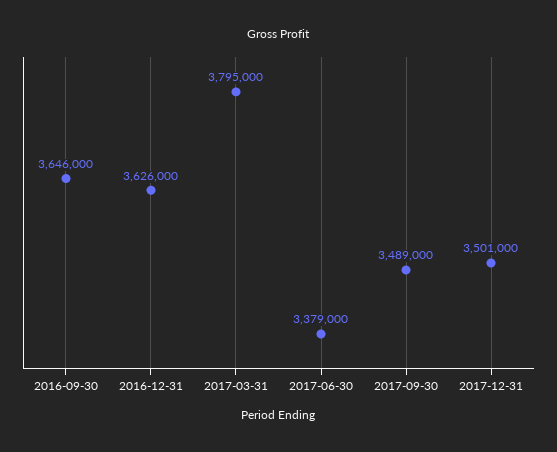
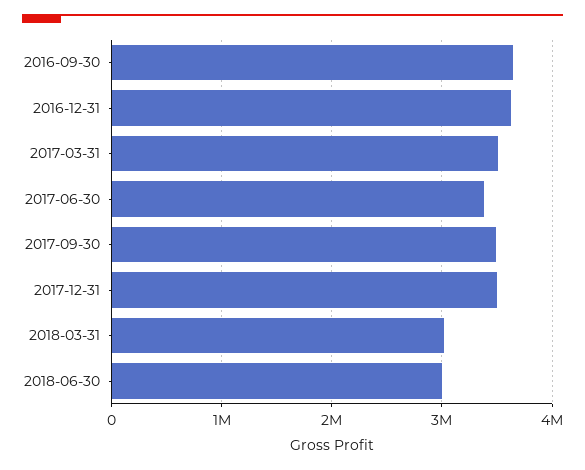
2017-03-31: 3795000 -> 3500000
2018-03-31: none -> 3000000
2018-06-30: none -> 3000000

